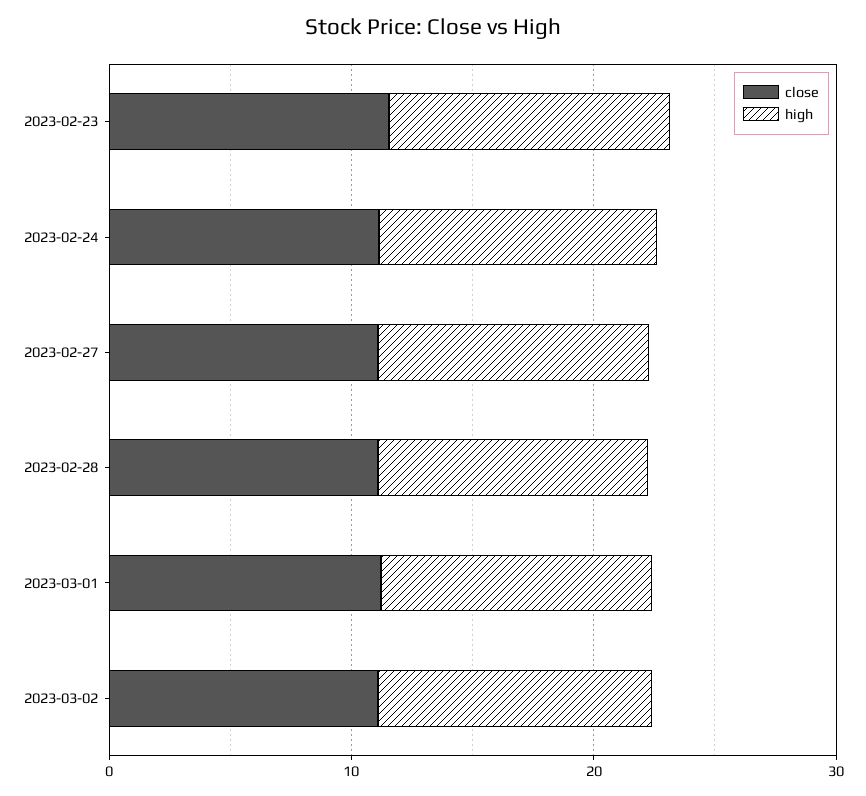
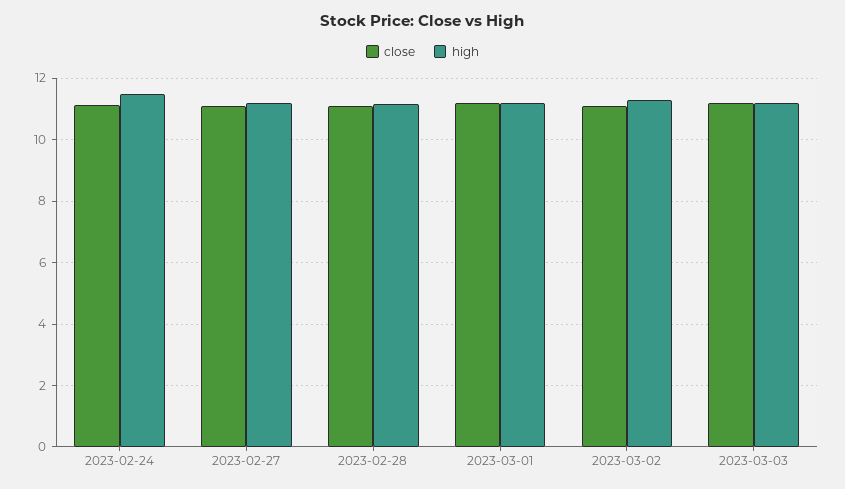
close, 2023-02-23: 12 -> none
high, 2023-02-23: 12 -> none
close, 2023-03-03: none -> 11.2
high, 2023-03-03: none -> 11.2

